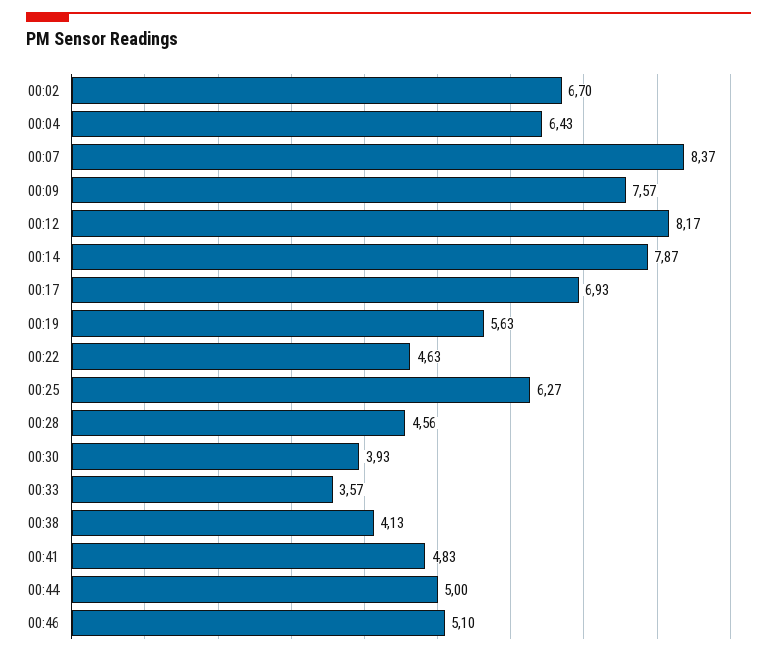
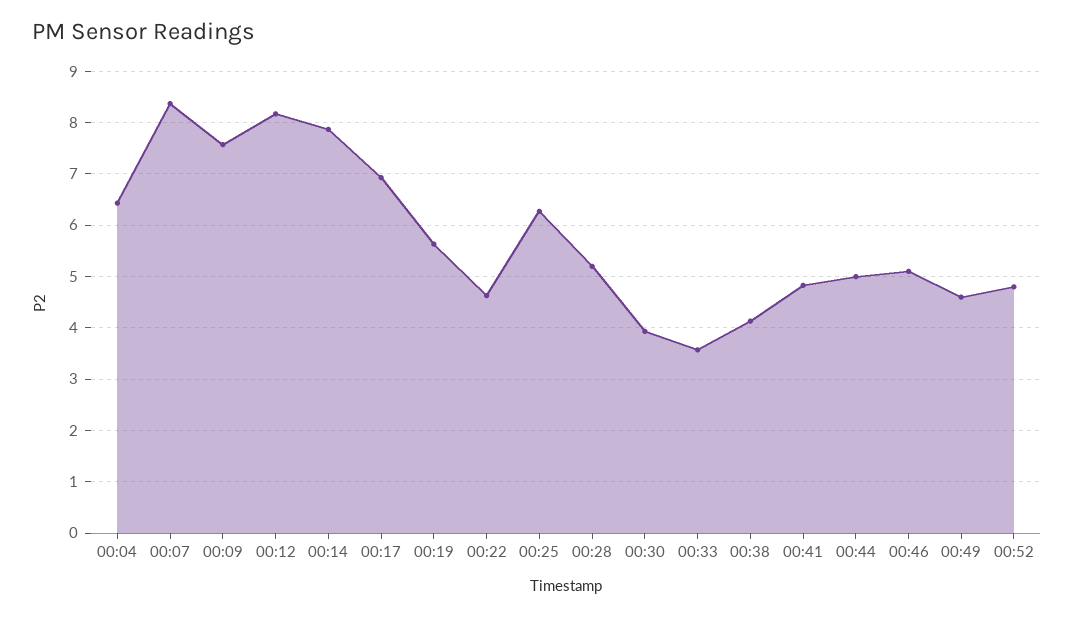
00:02: 6.7 -> none
00:28: 4.56 -> 5.2
00:49: none -> 4.6
00:52: none -> 4.8

